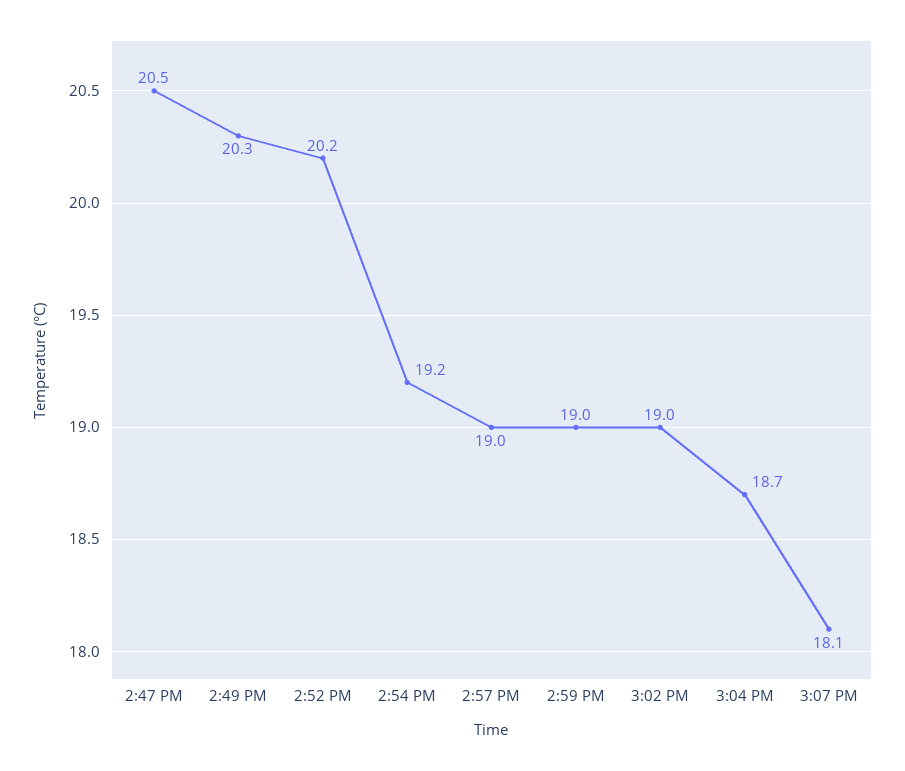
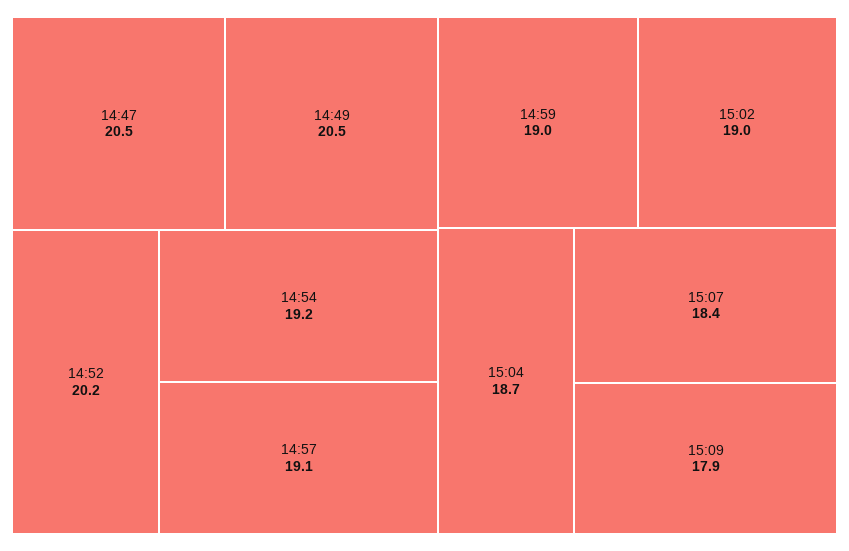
2:49 PM: 20.3 -> 20.5
2:57 PM: 19 -> 19.1
3:07 PM: 18.1 -> 18.4
15:09: none -> 17.9

